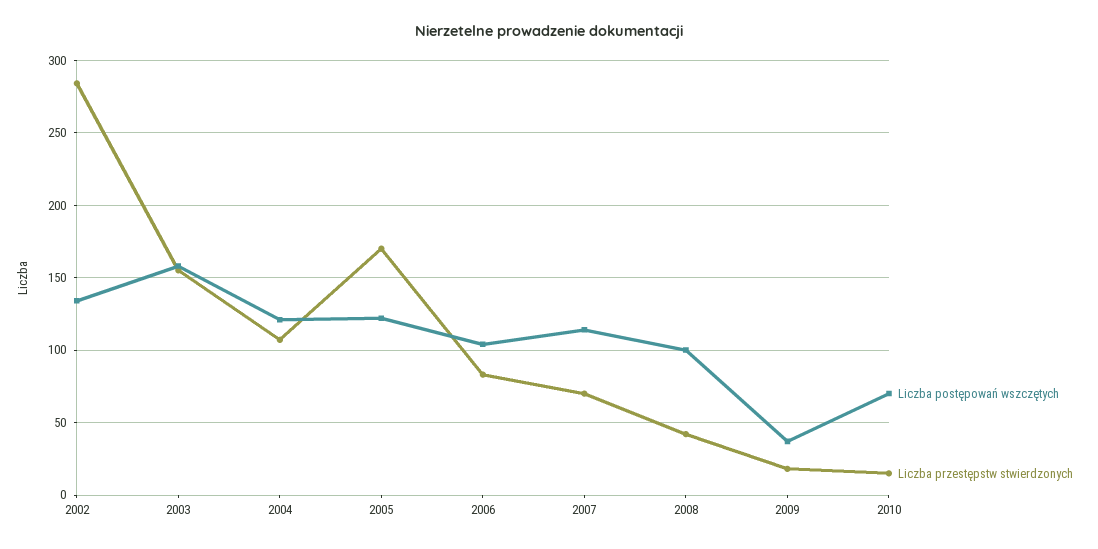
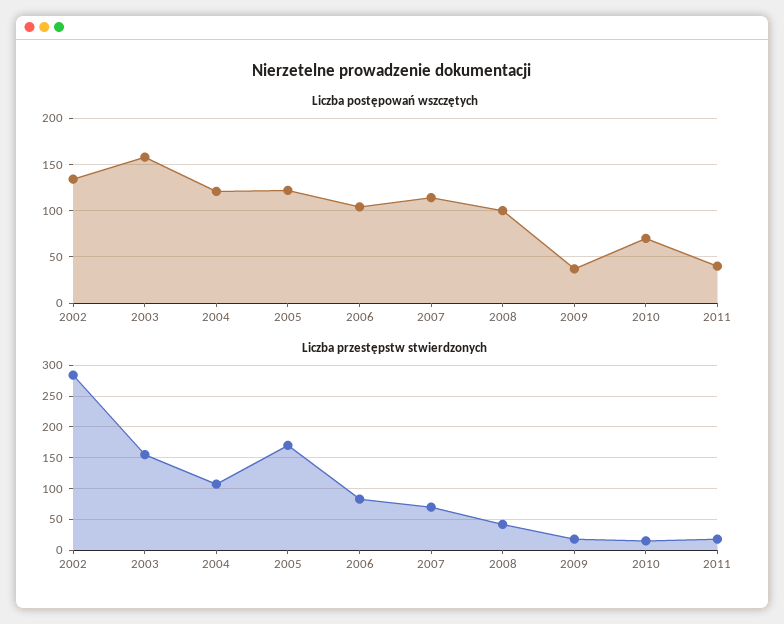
Liczba postępowań wszczętych, 2011: none -> 40
Liczba przestępstw stwierdzonych, 2011: none -> 20

